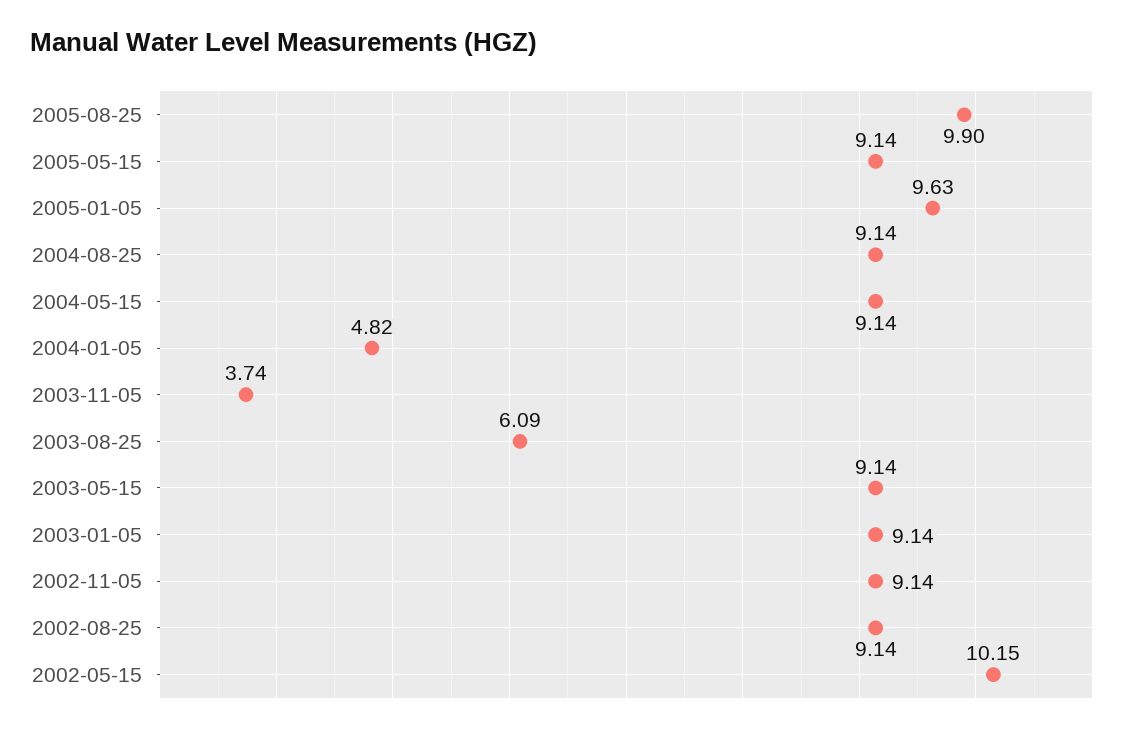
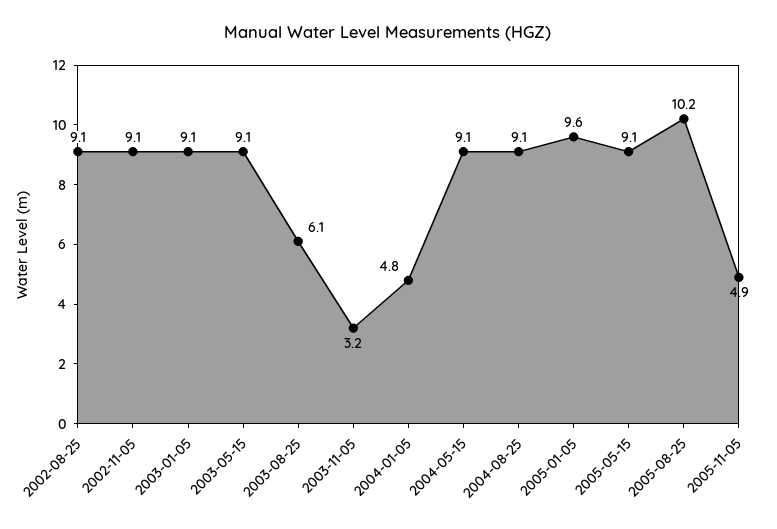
2005-08-25: 9.9 -> 10.2
2003-11-05: 3.74 -> 3.2
2002-05-15: 10.15 -> none
2005-11-05: none -> 4.9

